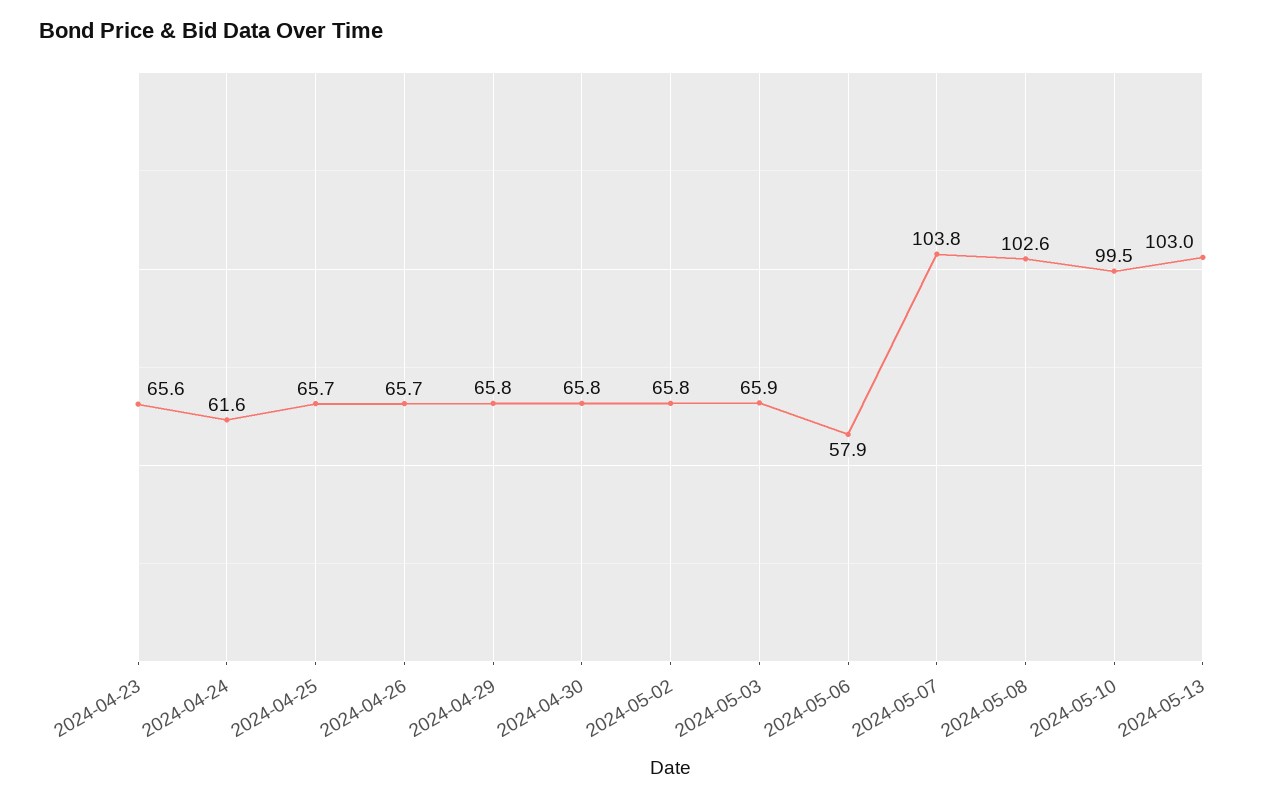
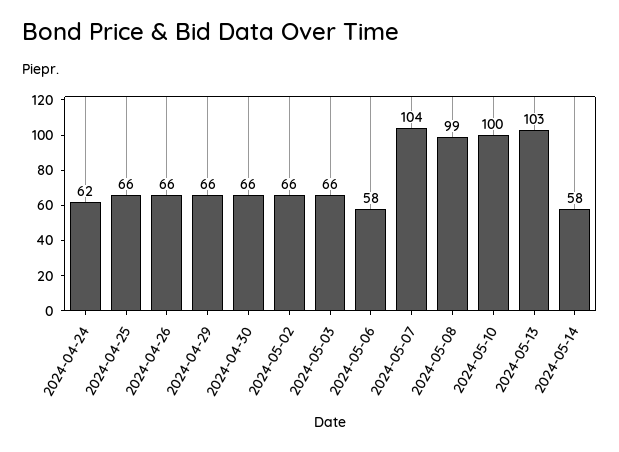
2024-04-23: 65.6 -> none
2024-05-08: 102.6 -> 99
2024-05-14: none -> 58

